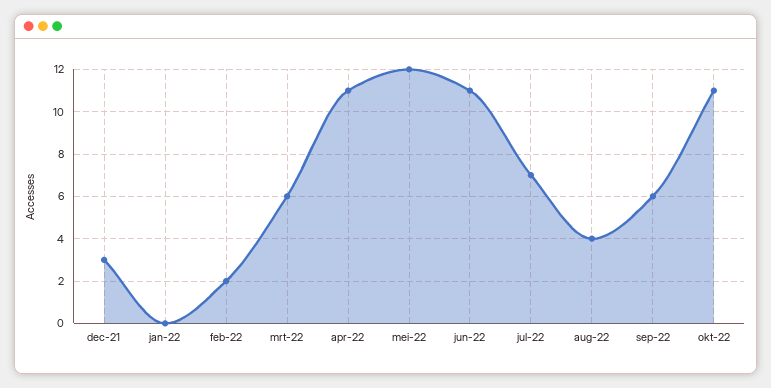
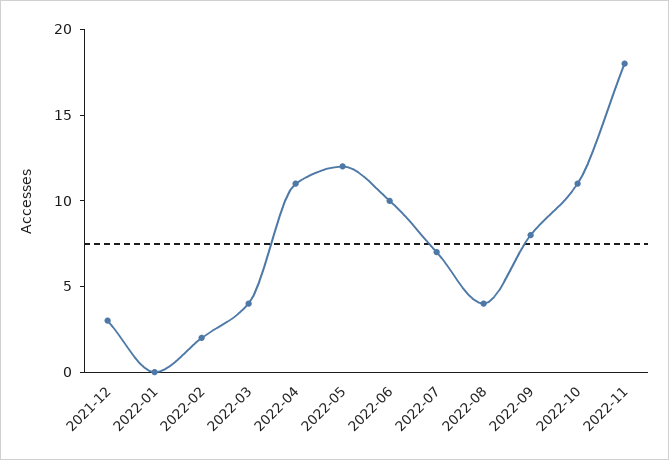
mrt-22: 6 -> 4
jun-22: 11 -> 10
sep-22: 6 -> 8
2022-11: none -> 18

